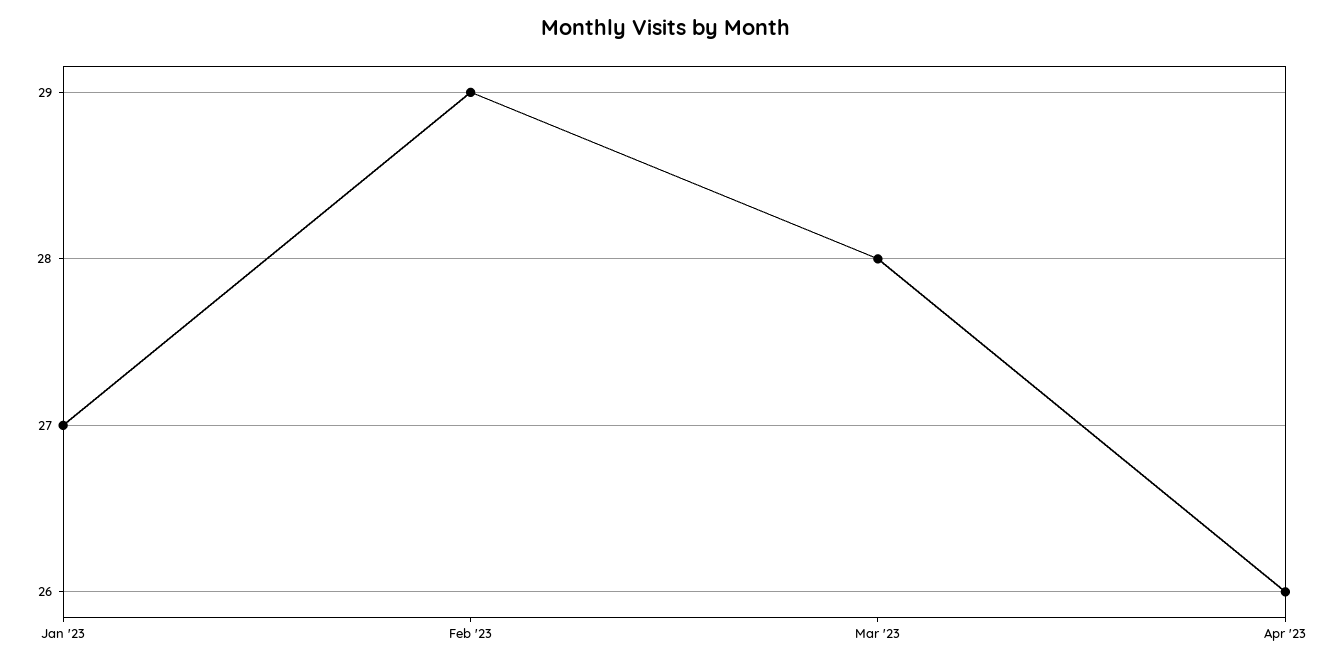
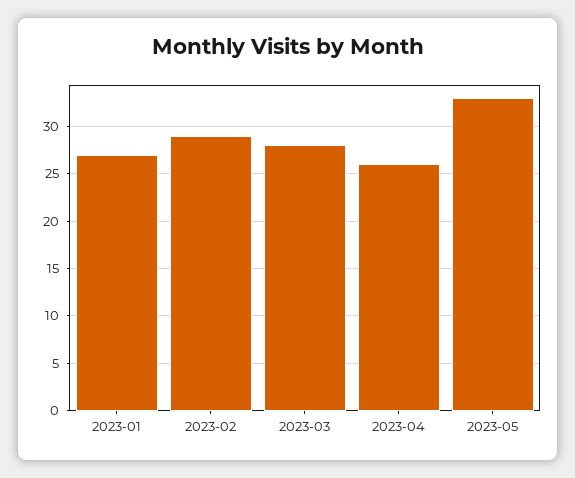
2023-05: none -> 33

